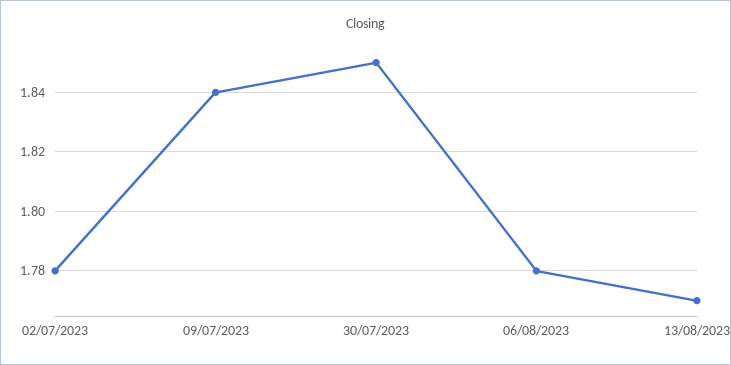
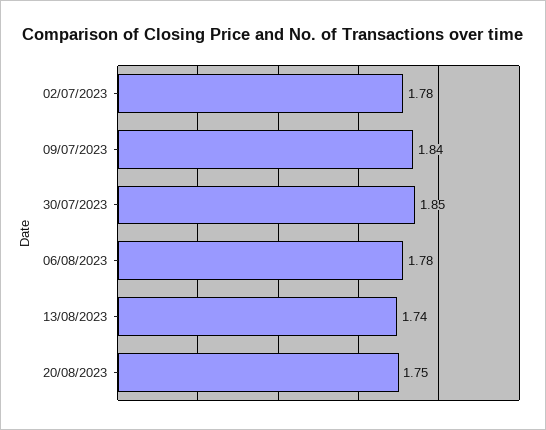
13/08/2023: 1.77 -> 1.74
20/08/2023: none -> 1.75

